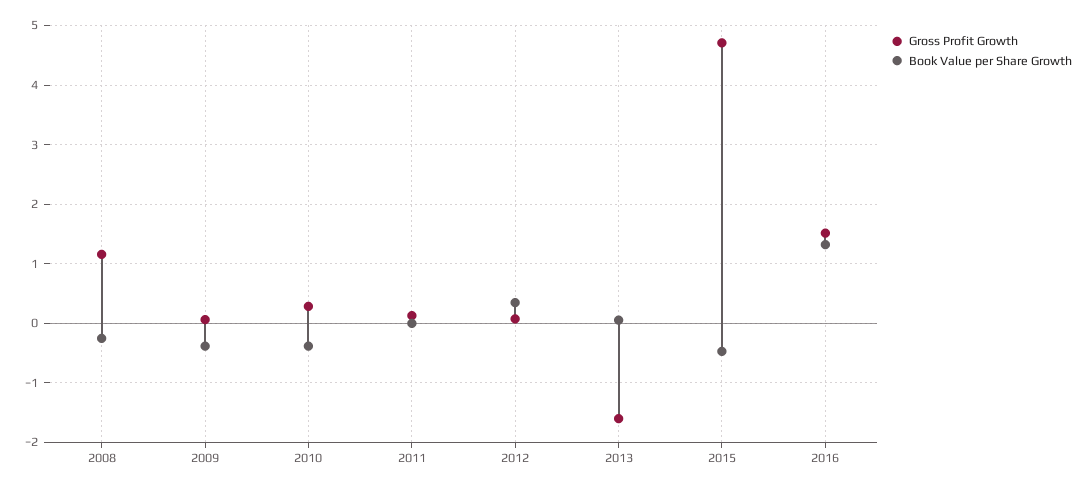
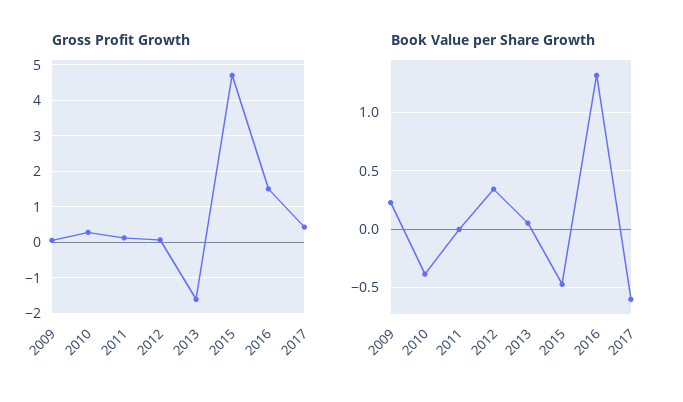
Gross Profit Growth, 2008: 1.2 -> none
Book Value per Share Growth, 2008: -0.2 -> none
Book Value per Share Growth, 2009: -0.4 -> 0.2
Gross Profit Growth, 2017: none -> 0.4
Book Value per Share Growth, 2017: none -> -0.6

